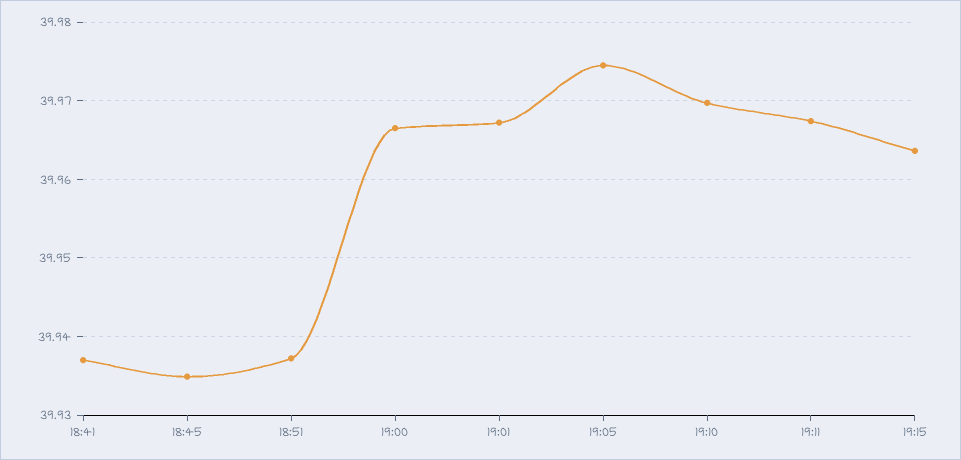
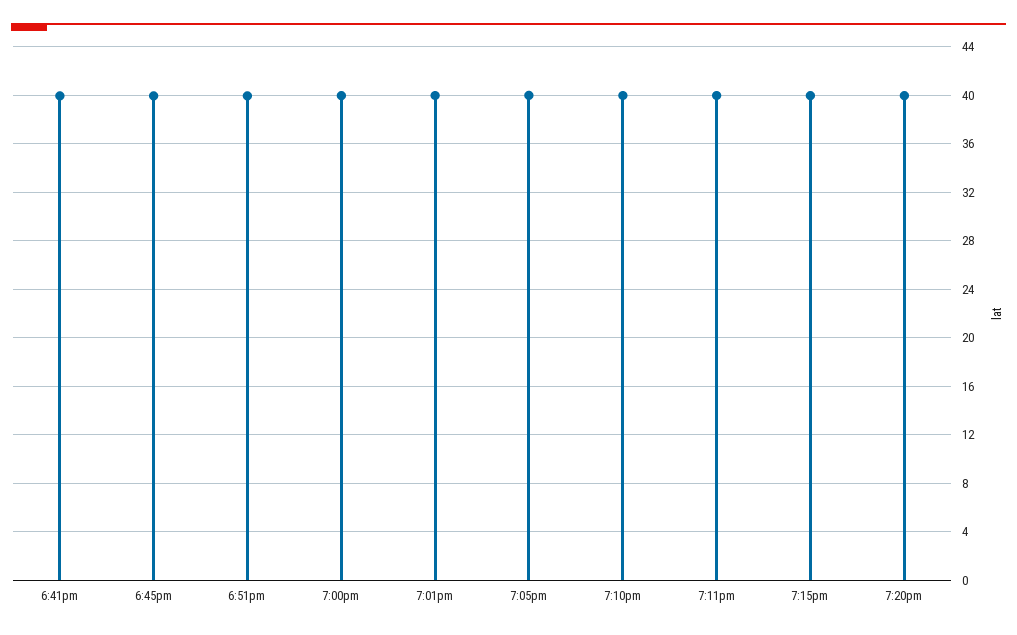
7:20pm: none -> 40

